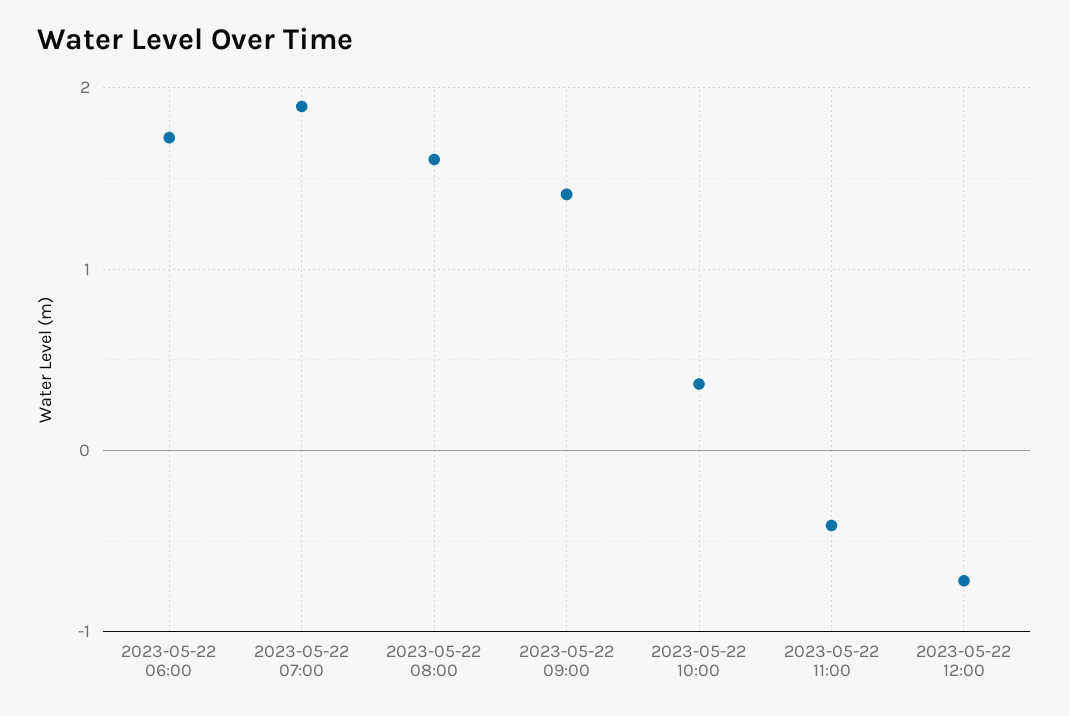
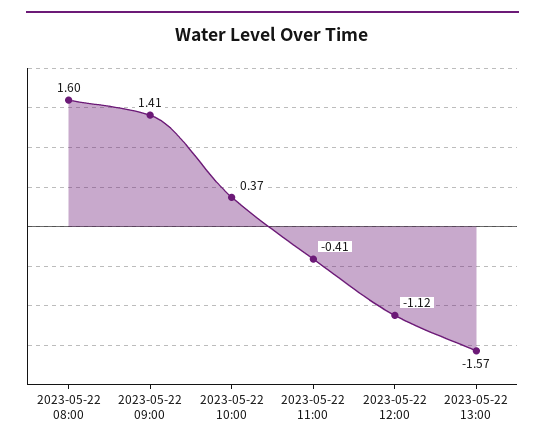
2023-05-22 06:00: 1.7 -> none
2023-05-22 07:00: 1.9 -> none
2023-05-22 12:00: -0.7 -> -1.12
2023-05-22 13:00: none -> -1.57

